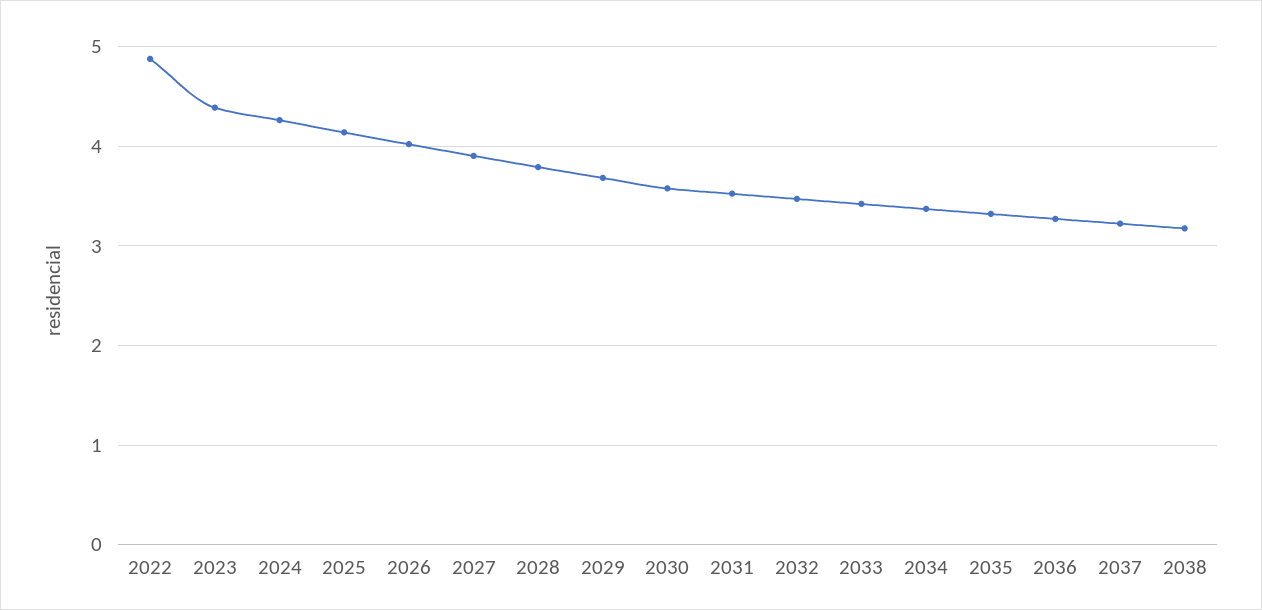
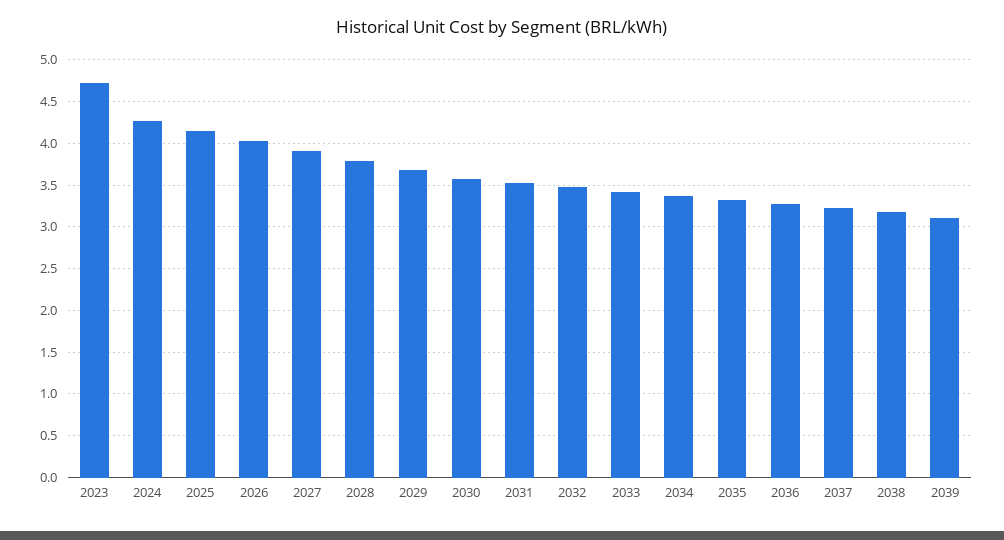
2022: 4.9 -> none
2023: 4.4 -> 4.7
2039: none -> 3.1

